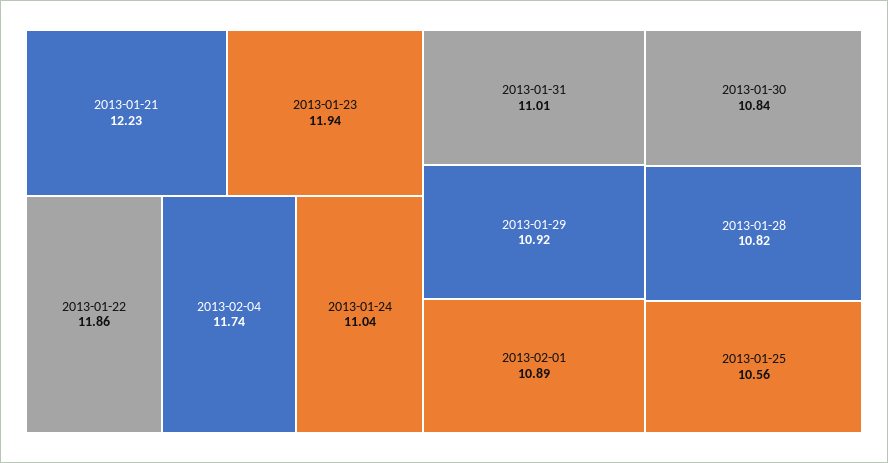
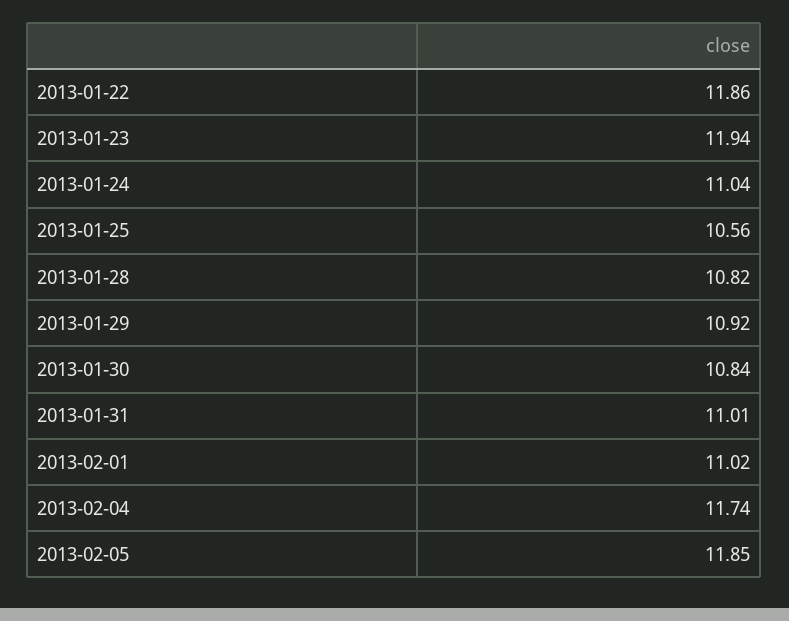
2013-01-21: 12.23 -> none
2013-02-01: 10.89 -> 11.02
2013-02-05: none -> 11.85

